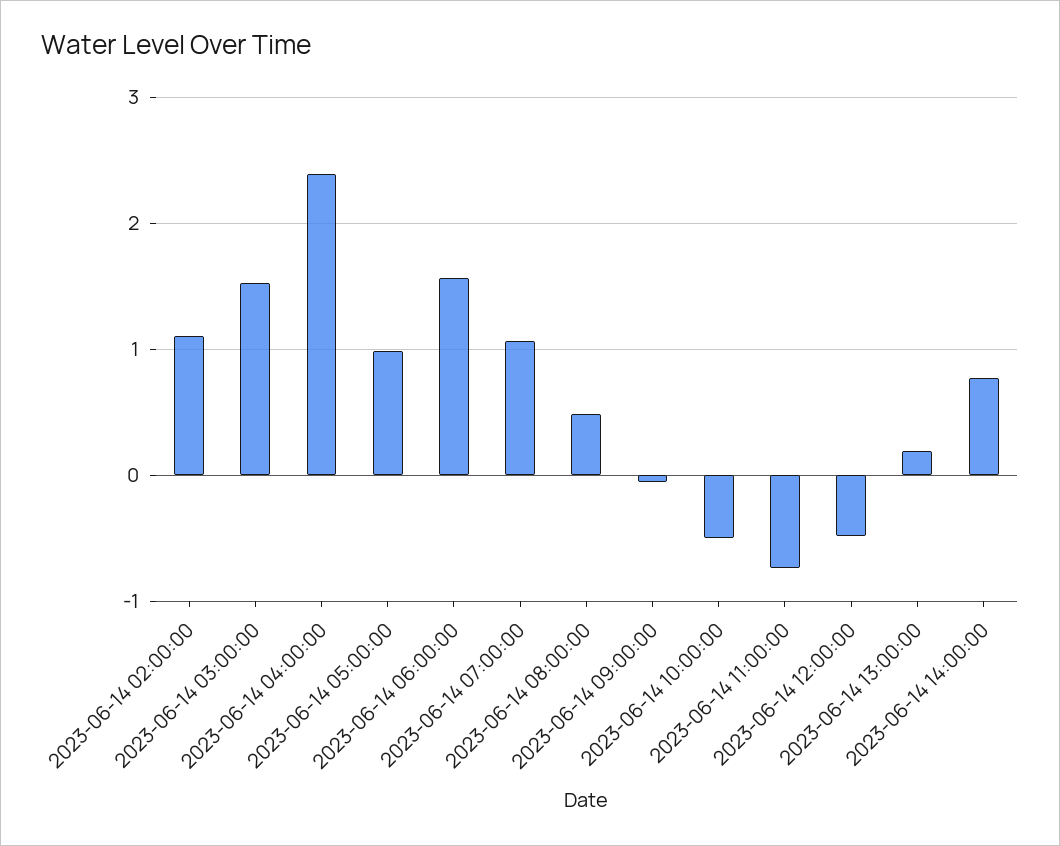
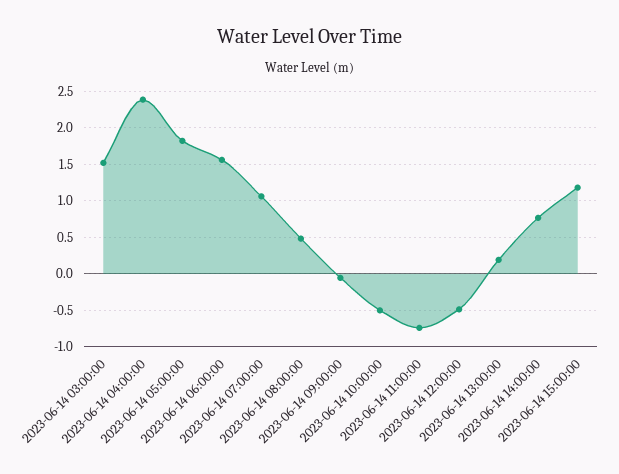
2023-06-14 02:00:00: 1.1 -> none
2023-06-14 05:00:00: 1 -> 1.8
2023-06-14 15:00:00: none -> 1.2

